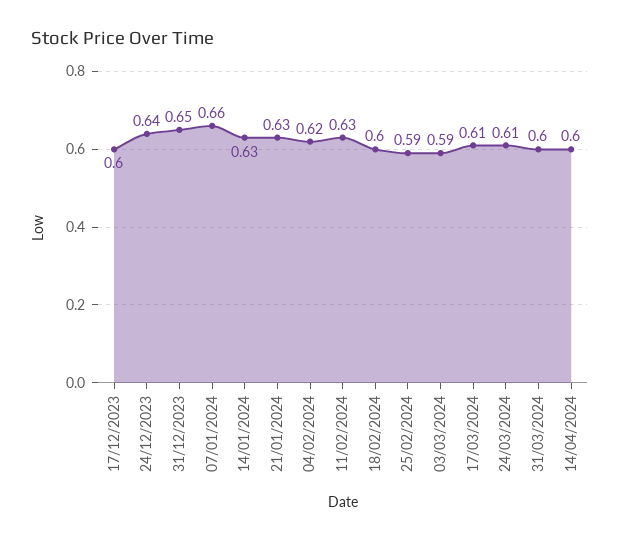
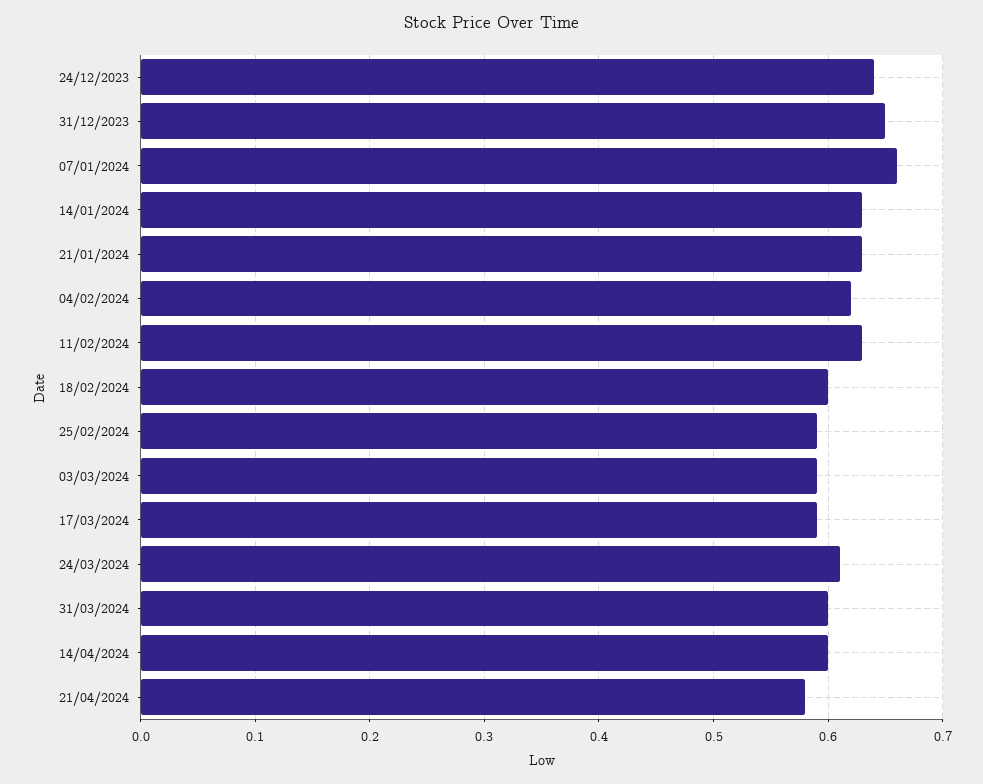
17/12/2023: 0.6 -> none
17/03/2024: 0.61 -> 0.59
21/04/2024: none -> 0.58

